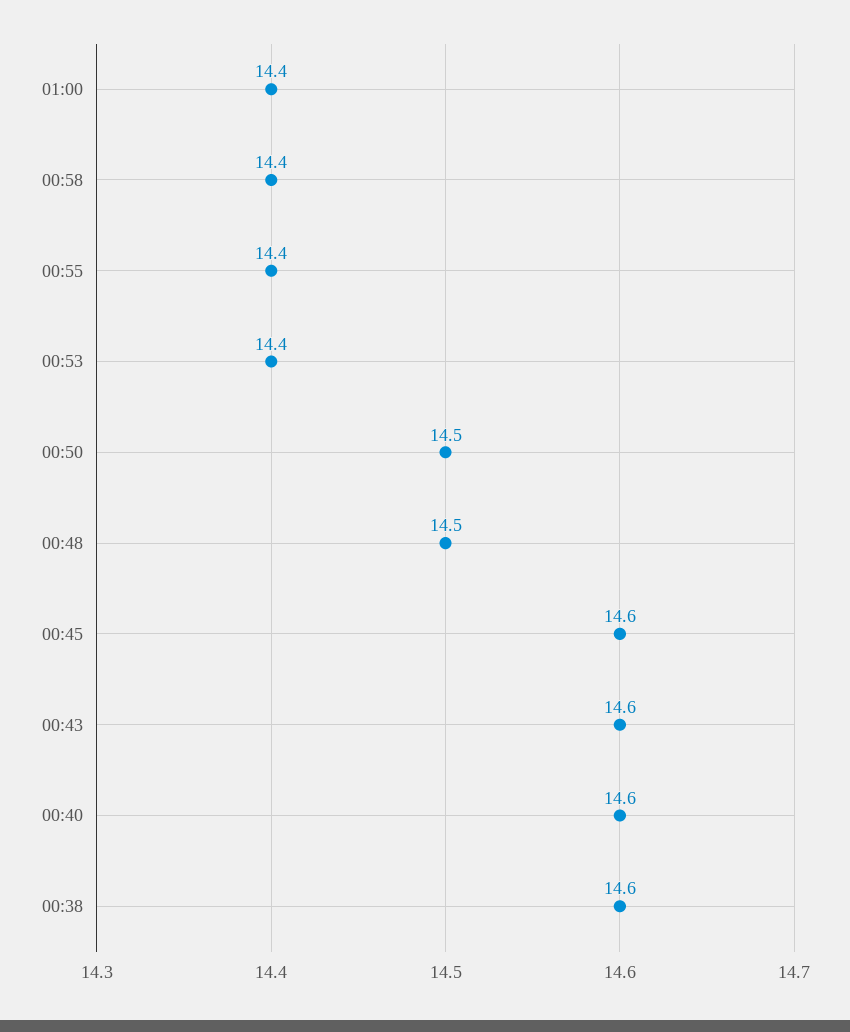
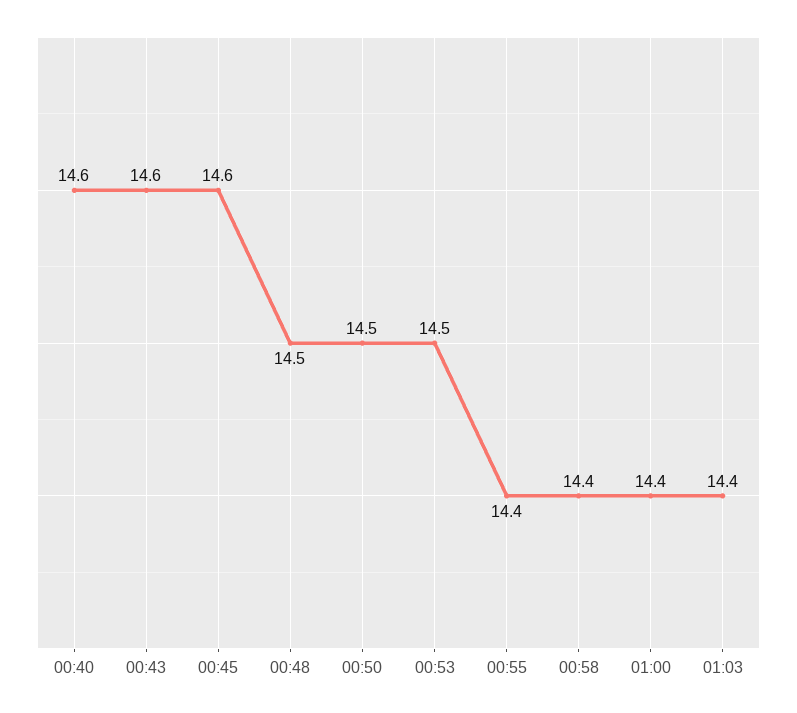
00:53: 14.4 -> 14.5
00:38: 14.6 -> none
01:03: none -> 14.4

